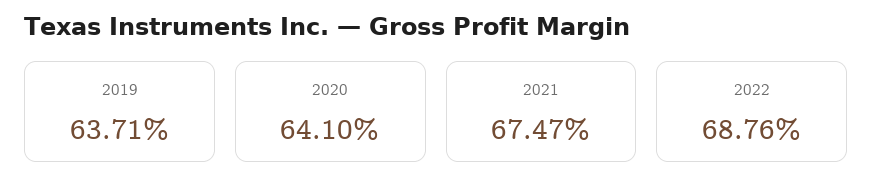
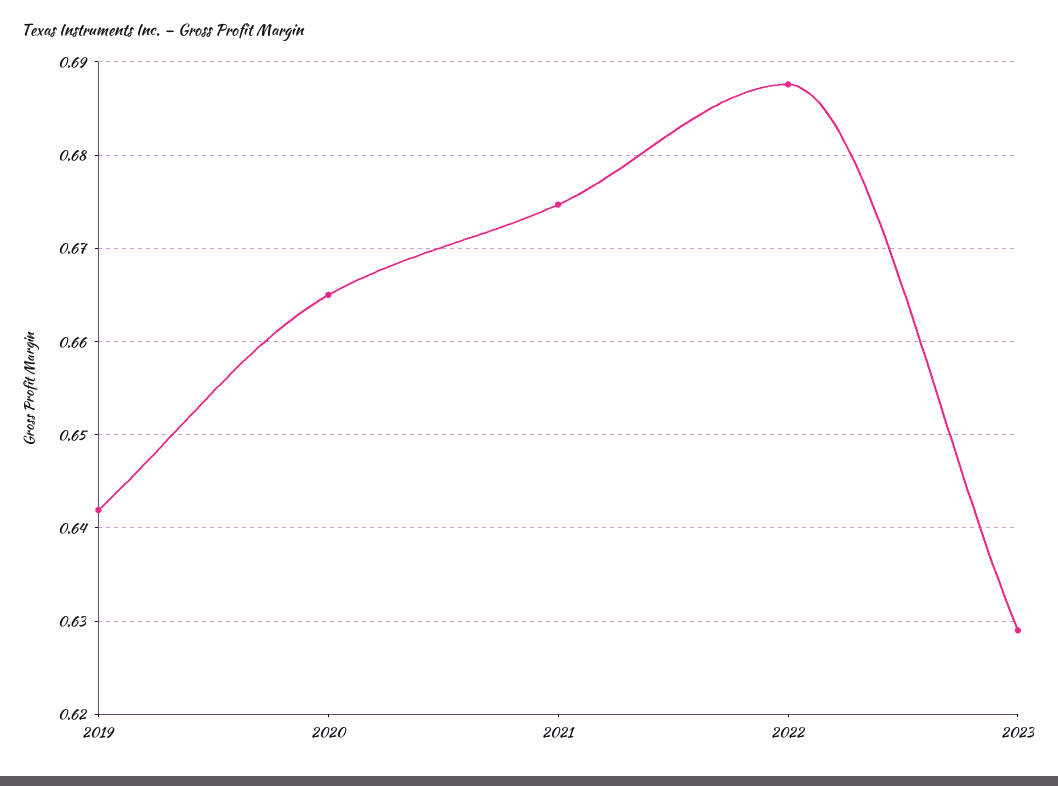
2019: 0.6371 -> 0.642
2020: 0.641 -> 0.665
2023: none -> 0.629

